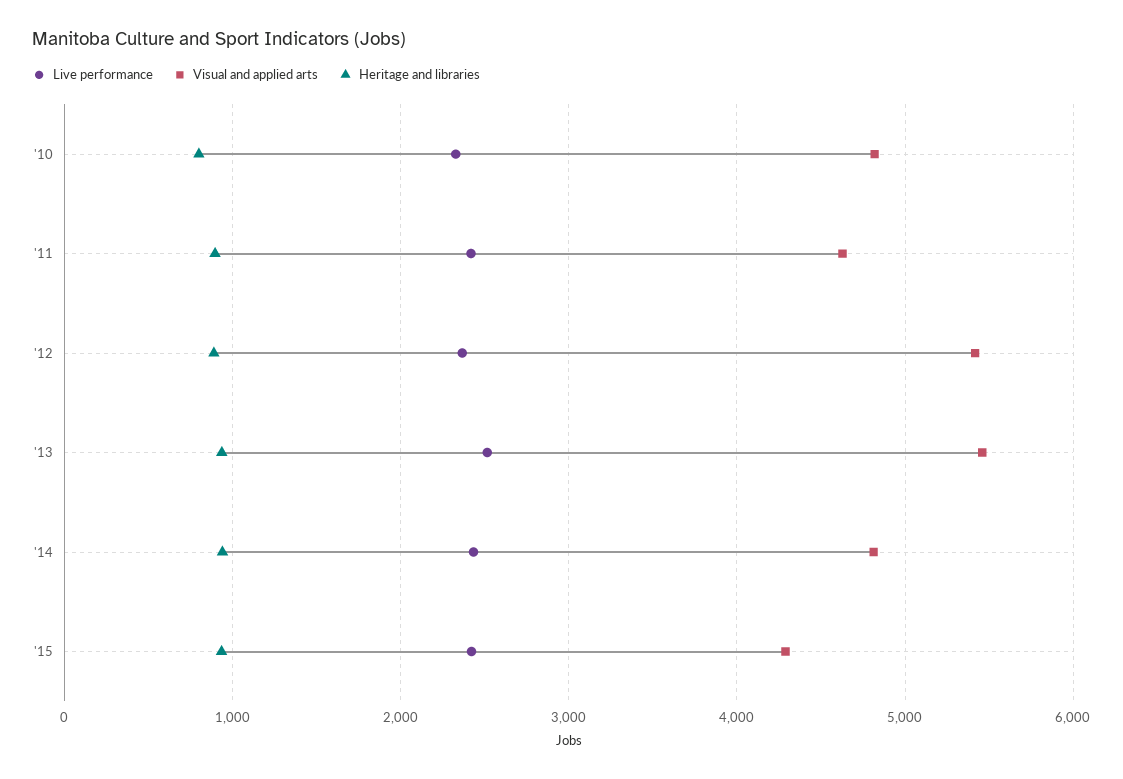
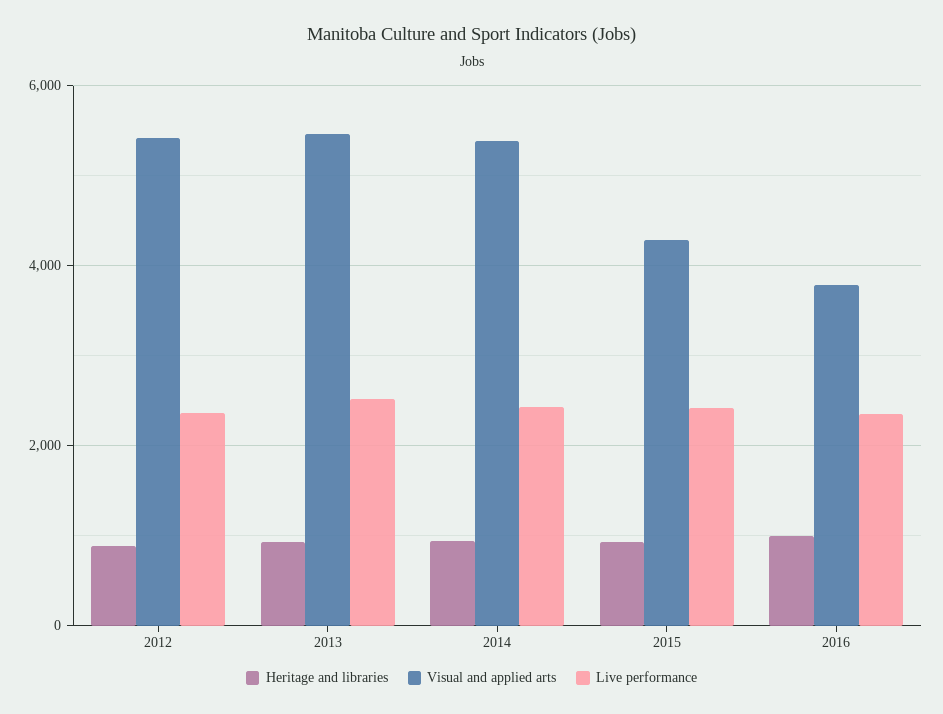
Live performance, '10: 2300 -> none
Visual and applied arts, '10: 4800 -> none
Heritage and libraries, '10: 800 -> none
Live performance, '11: 2400 -> none
Visual and applied arts, '11: 4600 -> none
Heritage and libraries, '11: 900 -> none
Visual and applied arts, '14: 4800 -> 5400
Heritage and libraries, 2016: none -> 1000
Visual and applied arts, 2016: none -> 3800
Live performance, 2016: none -> 2400

